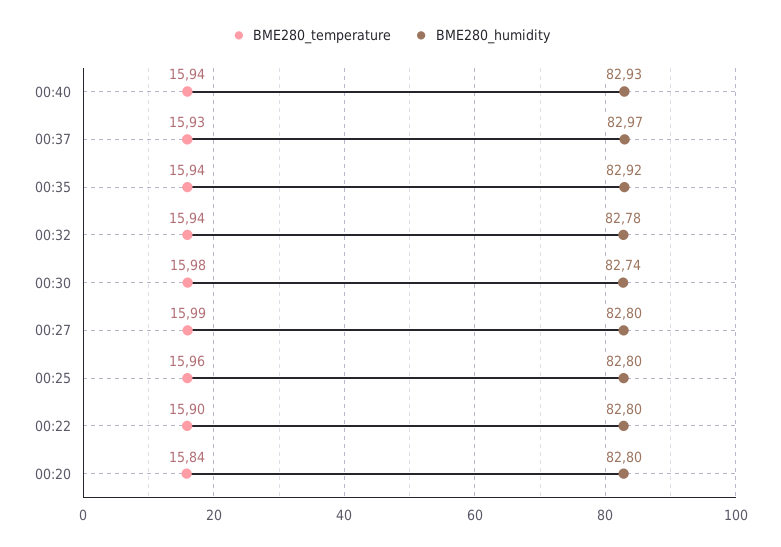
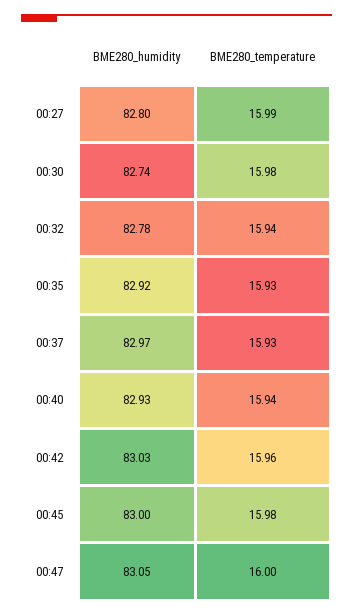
BME280_temperature, 00:35: 15.94 -> 15.93
BME280_temperature, 00:25: 15.96 -> none
BME280_humidity, 00:25: 82.8 -> none
BME280_temperature, 00:22: 15.9 -> none
BME280_humidity, 00:22: 82.8 -> none
BME280_temperature, 00:20: 15.84 -> none
BME280_humidity, 00:20: 82.8 -> none
BME280_humidity, 00:42: none -> 83.03
BME280_temperature, 00:42: none -> 15.96
BME280_humidity, 00:45: none -> 83
BME280_temperature, 00:45: none -> 15.98
BME280_humidity, 00:47: none -> 83.05
BME280_temperature, 00:47: none -> 16

